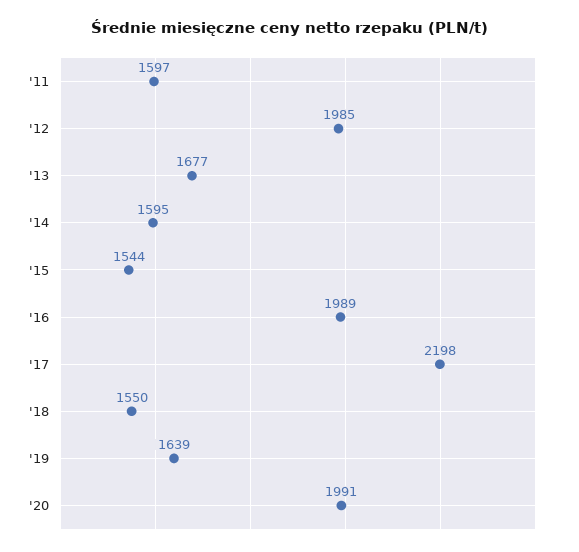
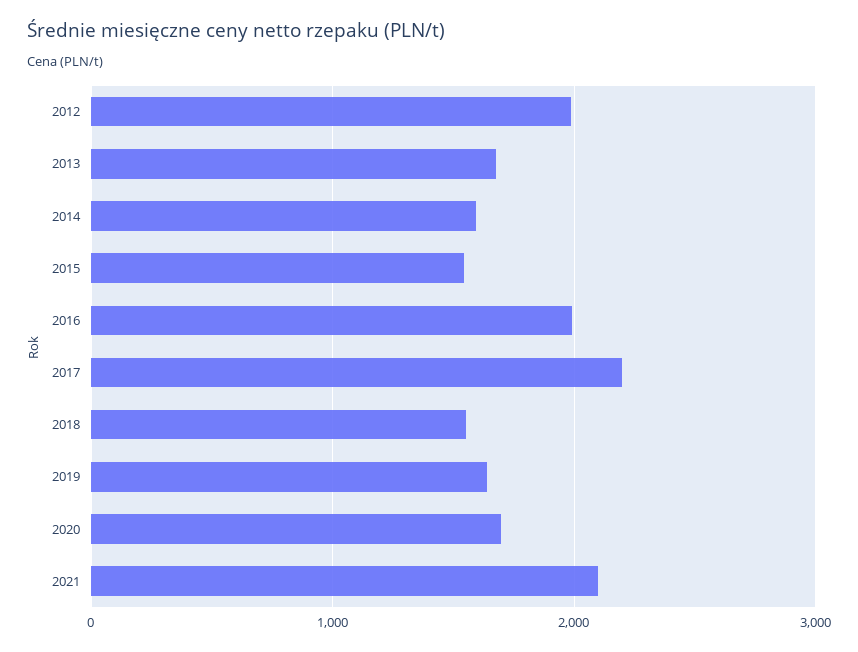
'11: 1597 -> none
'20: 1991 -> 1700
2021: none -> 2100

